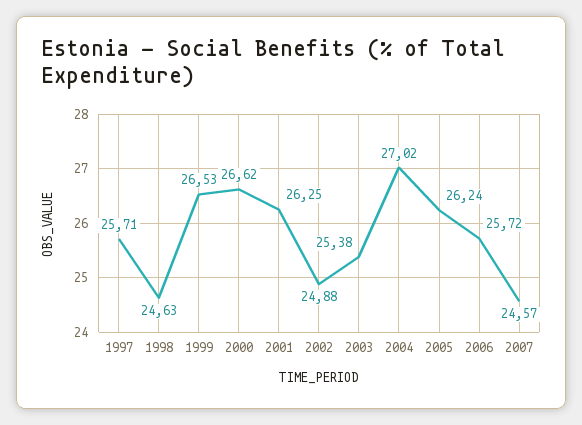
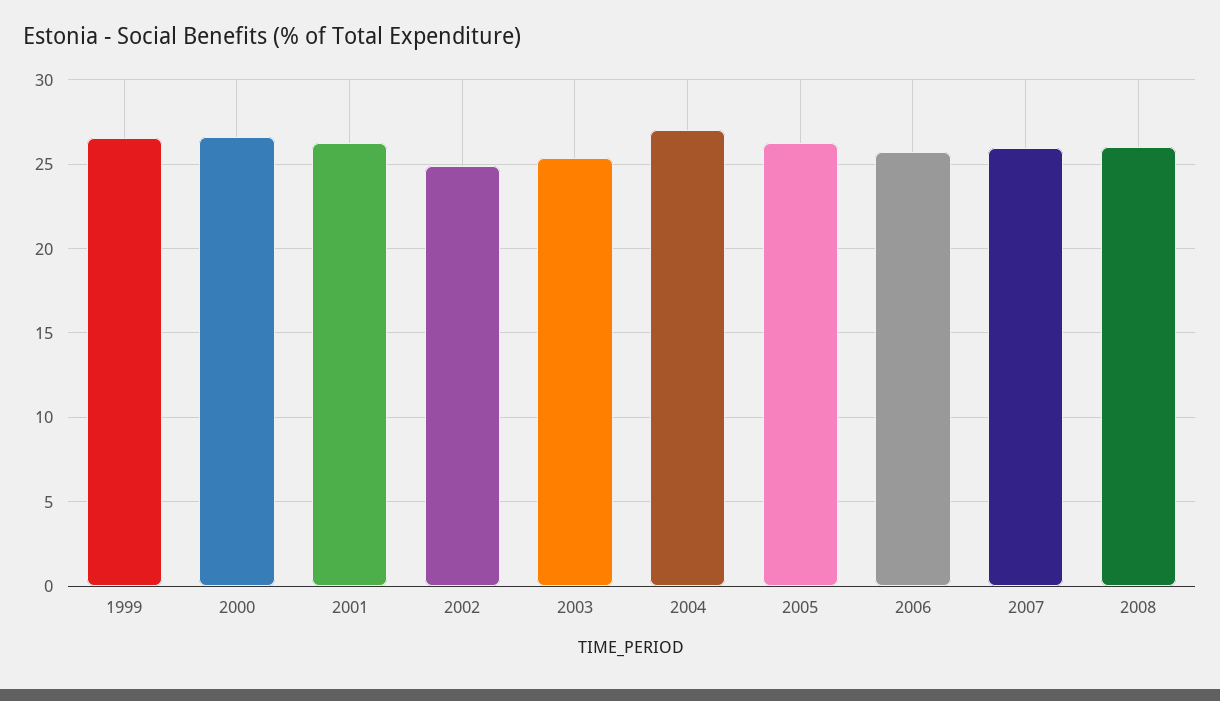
1997: 25.71 -> none
1998: 24.63 -> none
2007: 24.57 -> 26
2008: none -> 26

